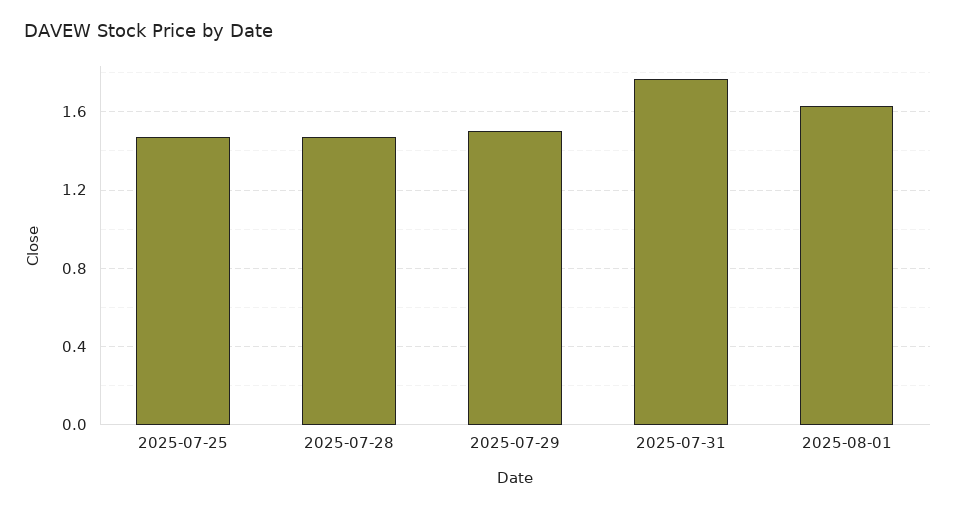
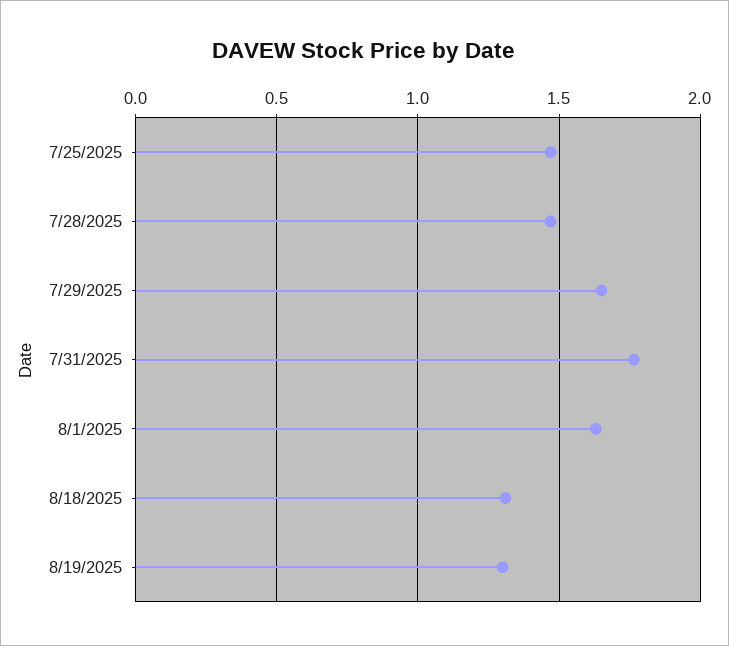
2025-07-29: 1.5 -> 1.65
8/18/2025: none -> 1.3
8/19/2025: none -> 1.3

